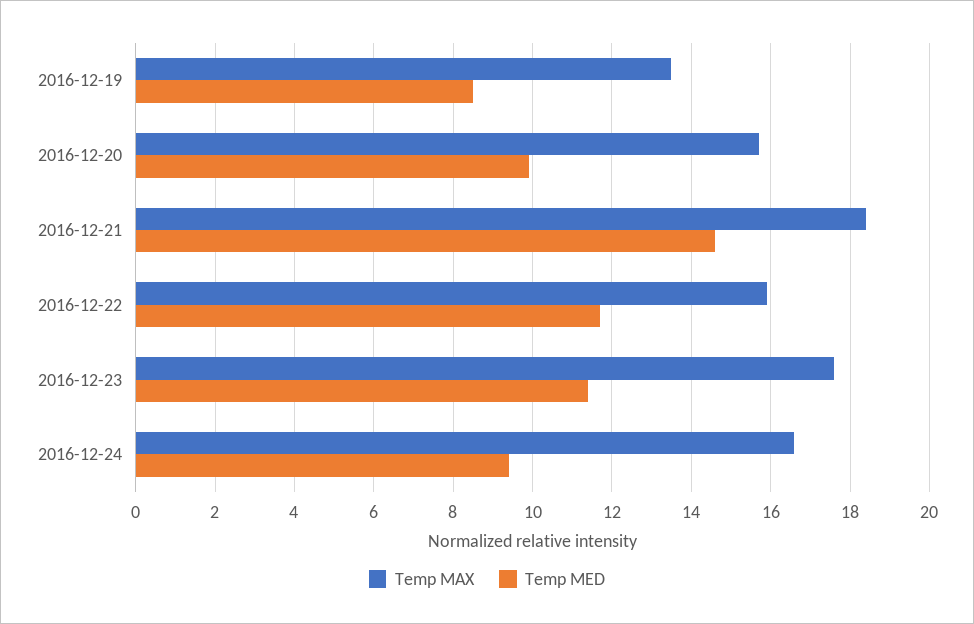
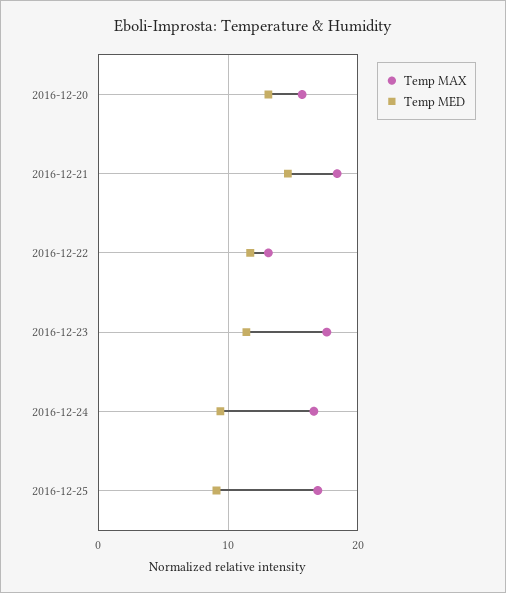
Temp MAX, 2016-12-19: 13.5 -> none
Temp MED, 2016-12-19: 8.5 -> none
Temp MED, 2016-12-20: 10 -> 13
Temp MAX, 2016-12-22: 16 -> 13
Temp MAX, 2016-12-25: none -> 17
Temp MED, 2016-12-25: none -> 9

